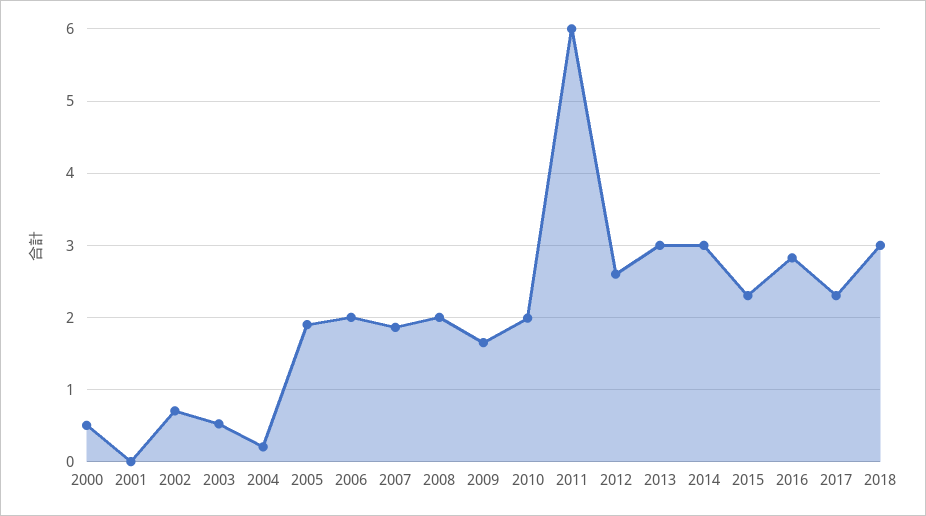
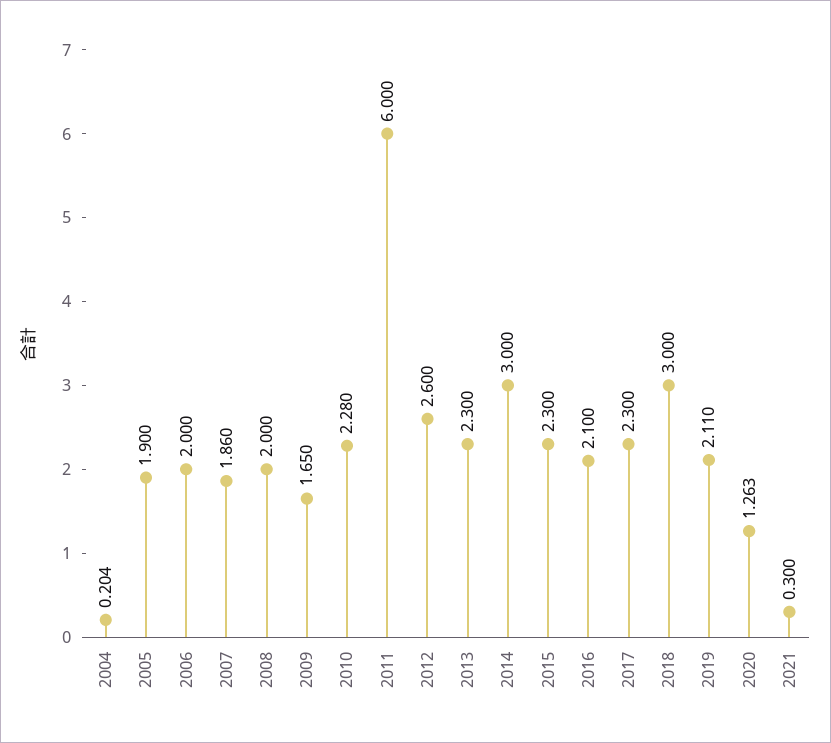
2000: 0.5 -> none
2001: 0 -> none
2002: 0.7 -> none
2003: 0.5 -> none
2010: 2 -> 2.28
2013: 3 -> 2.3
2016: 2.8 -> 2.1
2019: none -> 2.11
2020: none -> 1.263
2021: none -> 0.3

